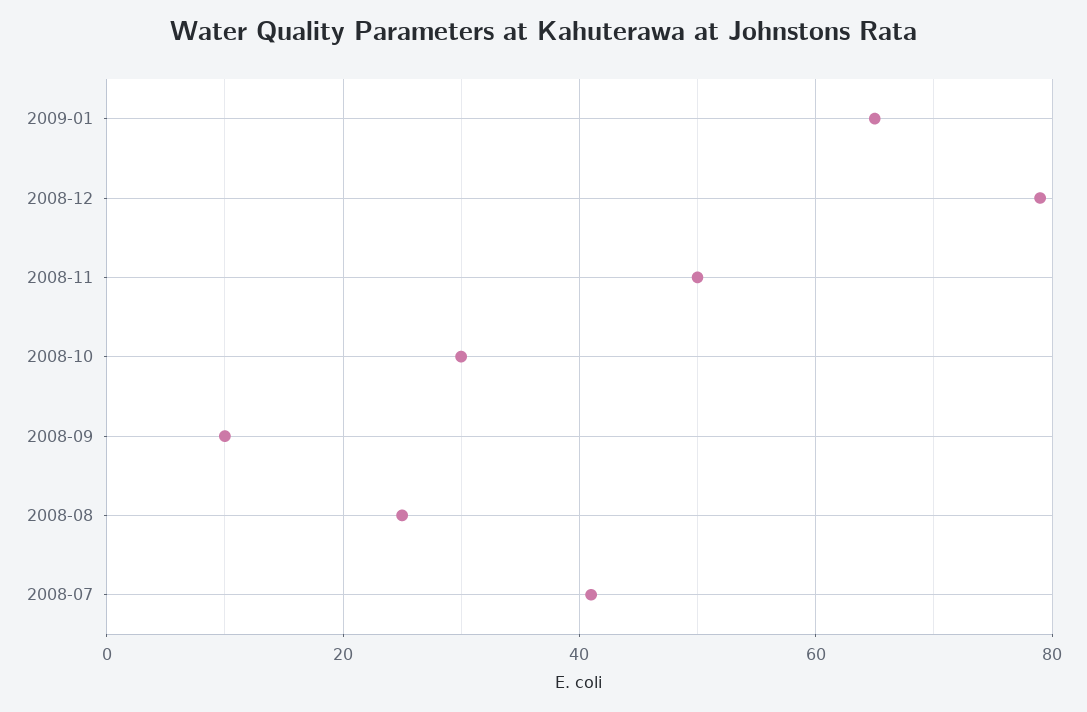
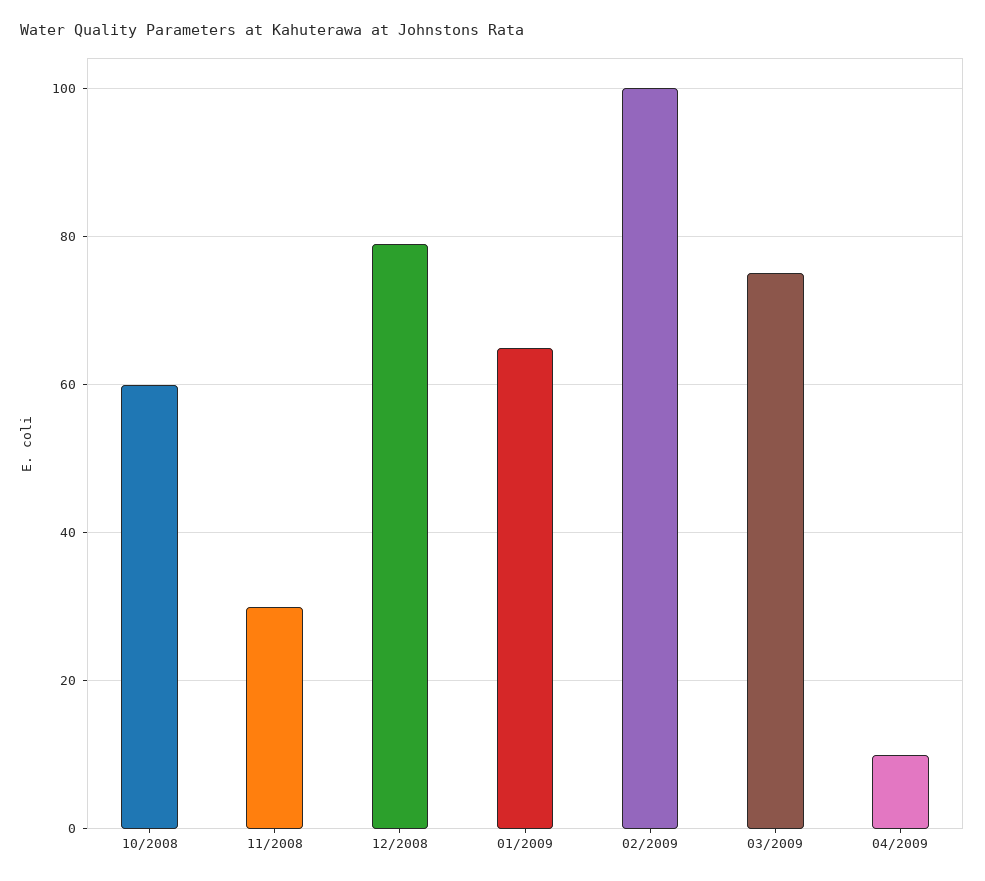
2008-11: 50 -> 30
2008-10: 30 -> 60
2008-09: 10 -> none
2008-08: 25 -> none
2008-07: 40 -> none
02/2009: none -> 100
03/2009: none -> 75
04/2009: none -> 10

